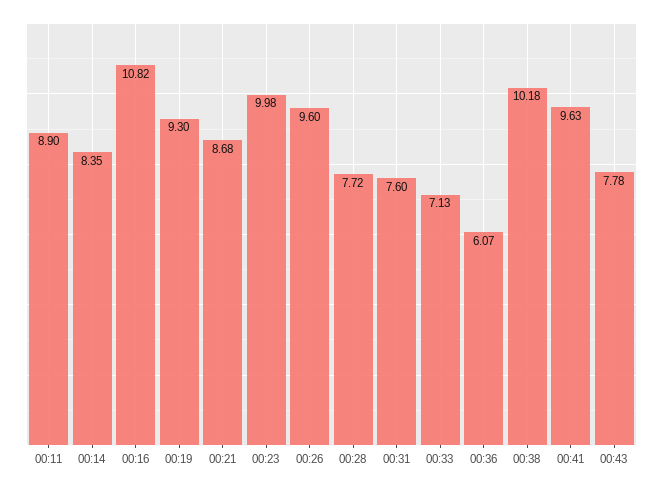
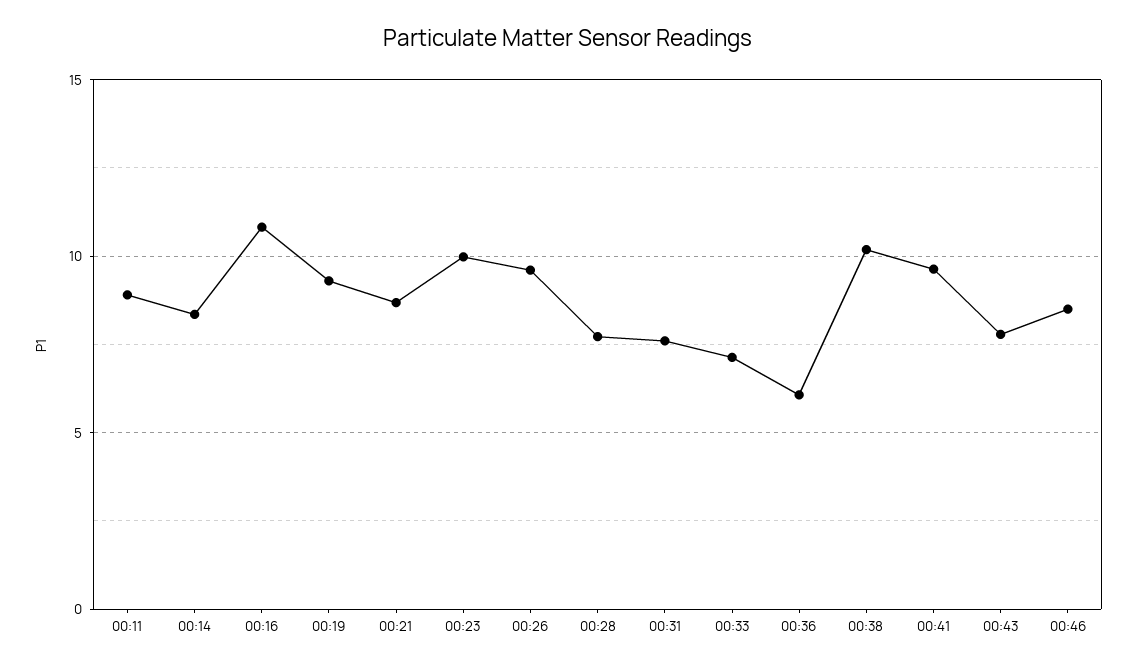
00:46: none -> 8.5

